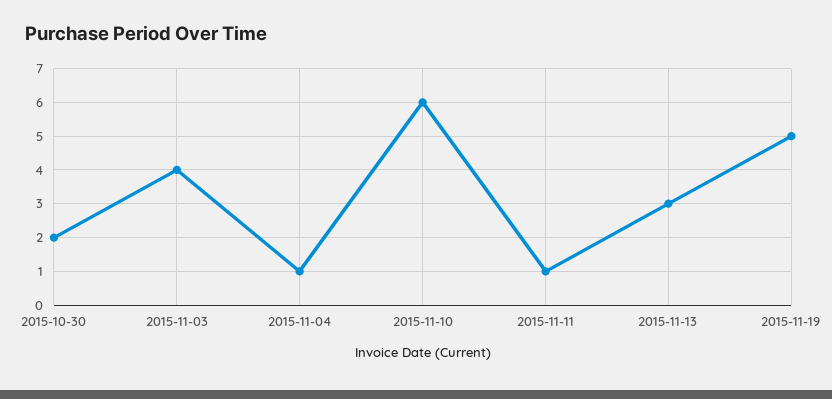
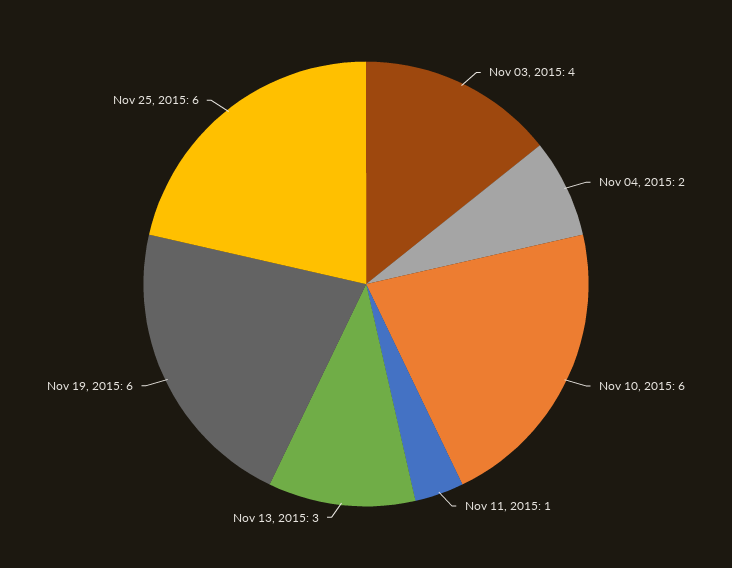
2015-10-30: 2 -> none
2015-11-04: 1 -> 2
2015-11-19: 5 -> 6
Nov 25, 2015: none -> 6

